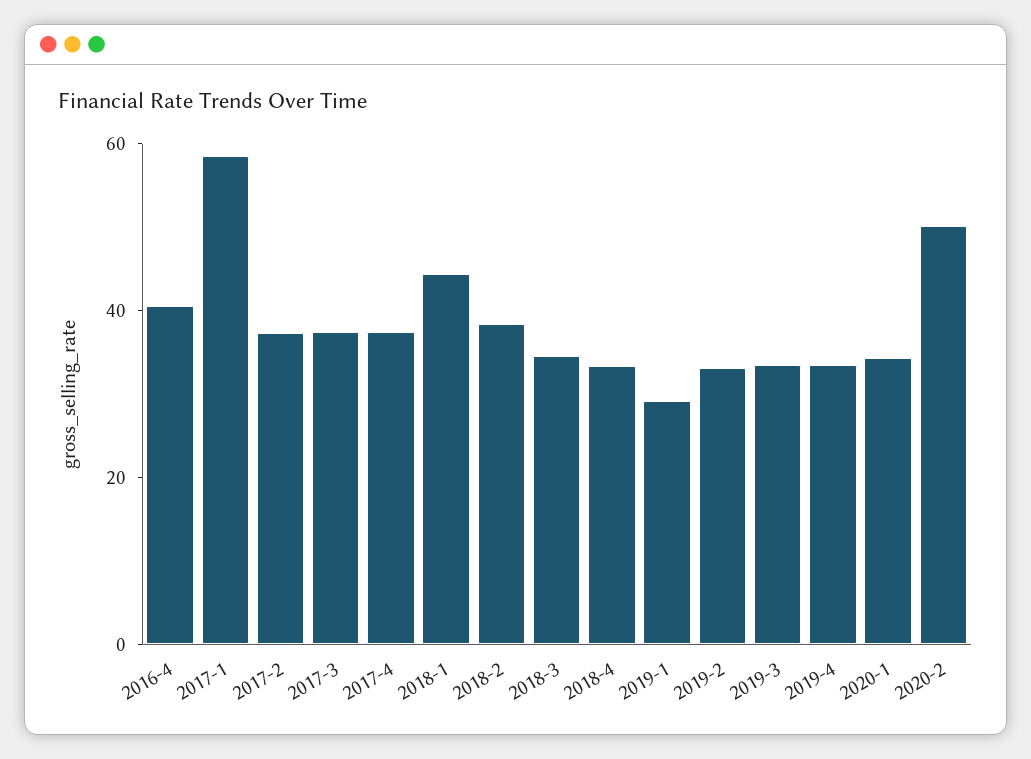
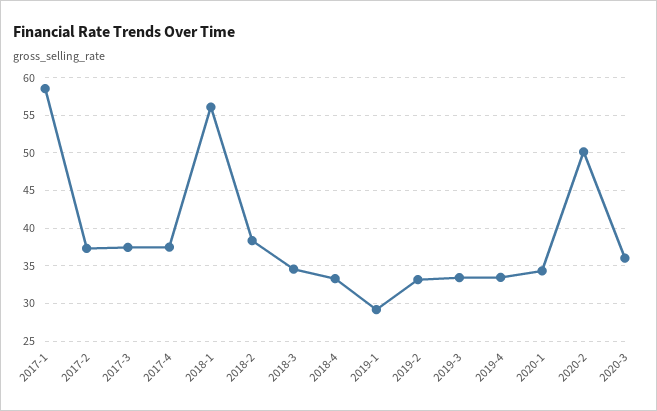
2016-4: 40 -> none
2018-1: 45 -> 56
2020-3: none -> 36

